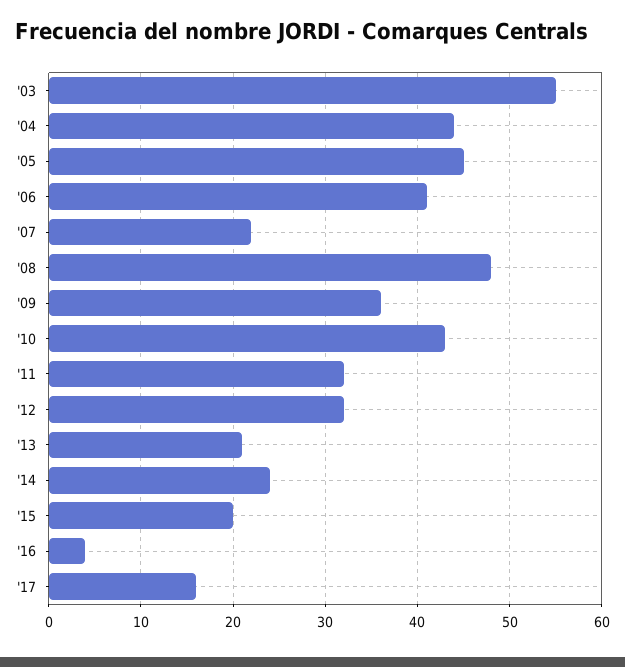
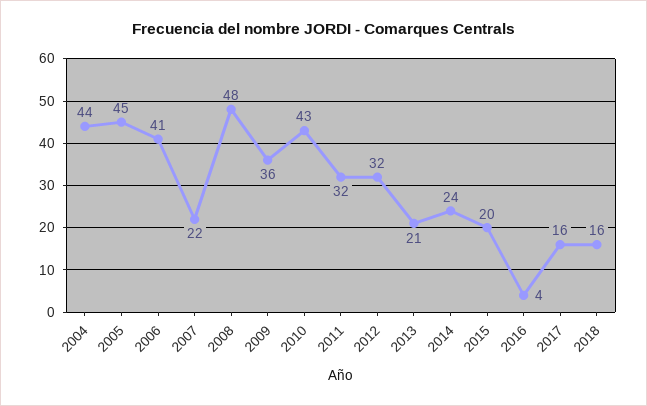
'03: 55 -> none
2018: none -> 16

